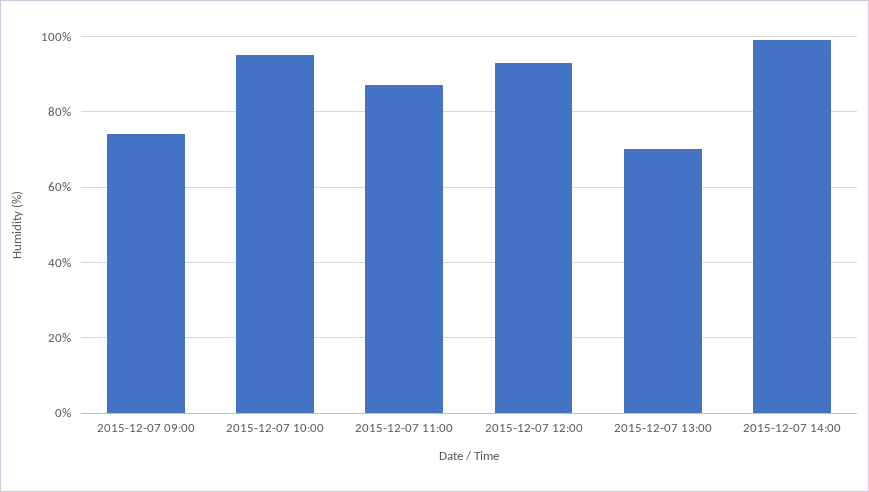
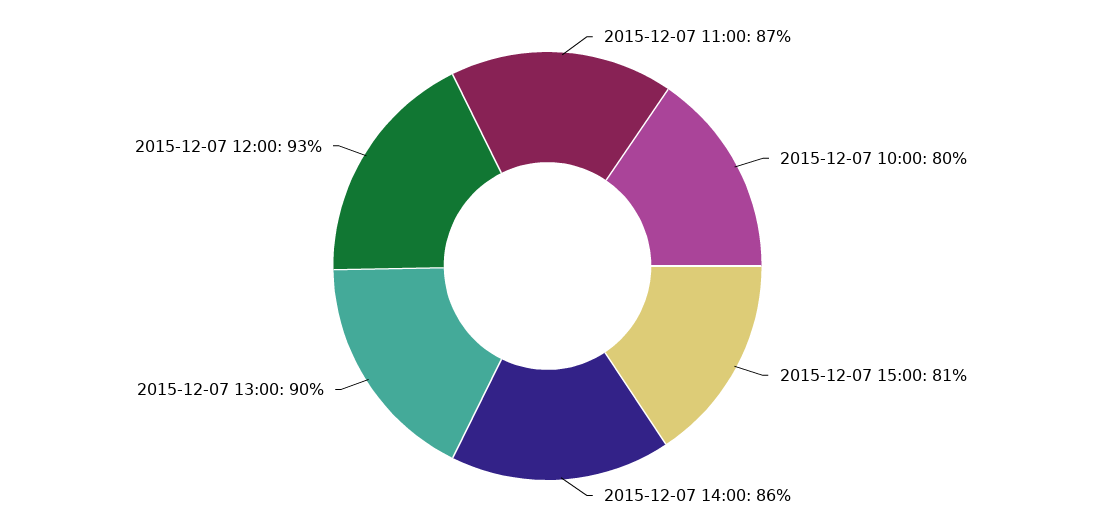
2015-12-07 09:00: 75 -> none
2015-12-07 10:00: 95 -> 80
2015-12-07 13:00: 70 -> 90
2015-12-07 14:00: 100 -> 86
2015-12-07 15:00: none -> 81

